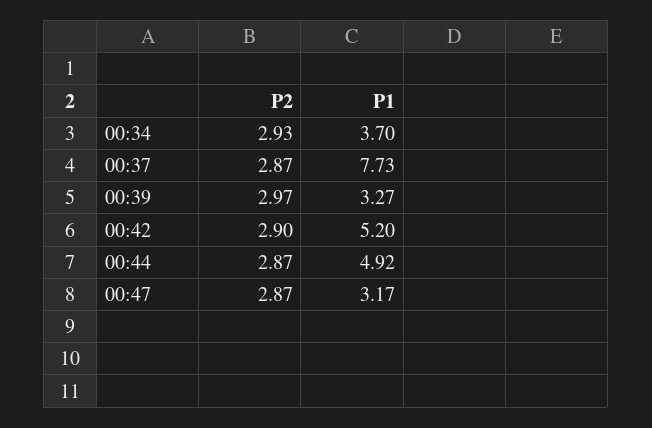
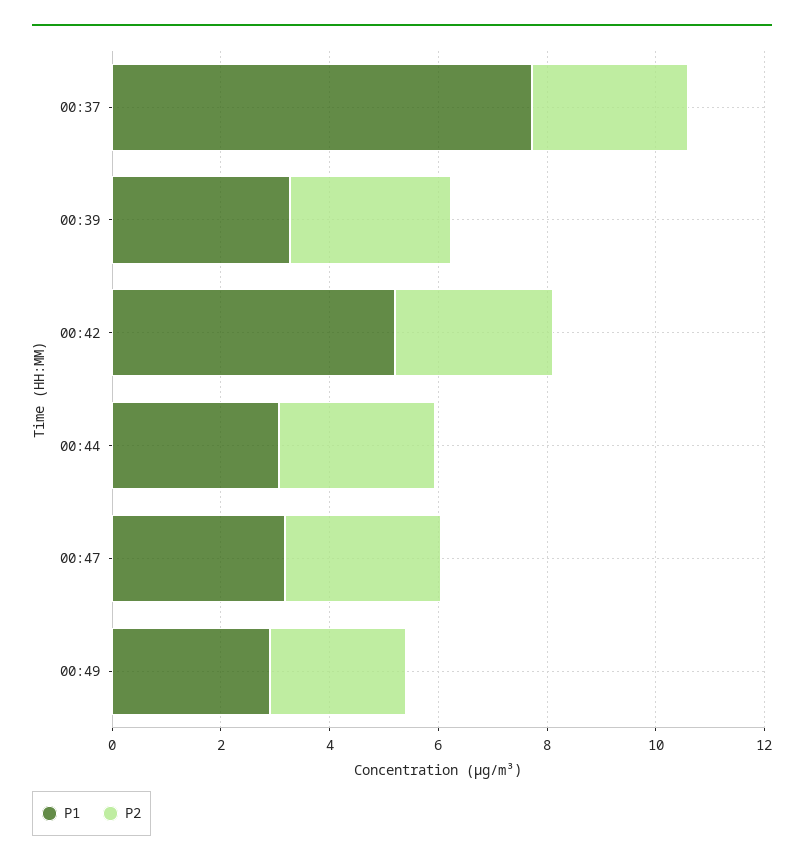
P2, 00:34: 2.93 -> none
P1, 00:34: 3.7 -> none
P1, 00:44: 4.92 -> 3
P1, 00:49: none -> 3
P2, 00:49: none -> 2.5

